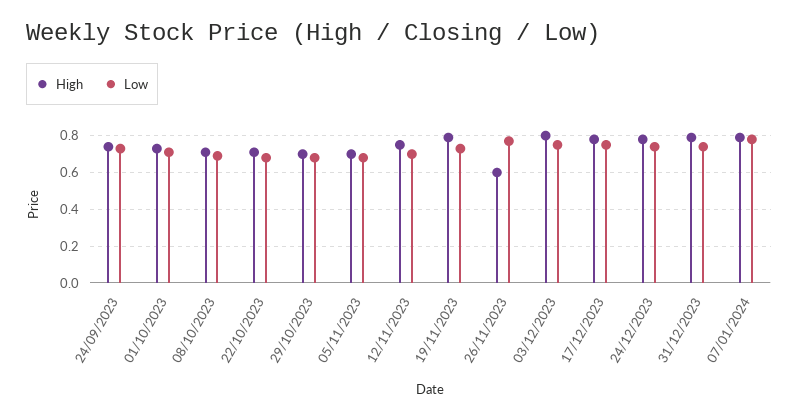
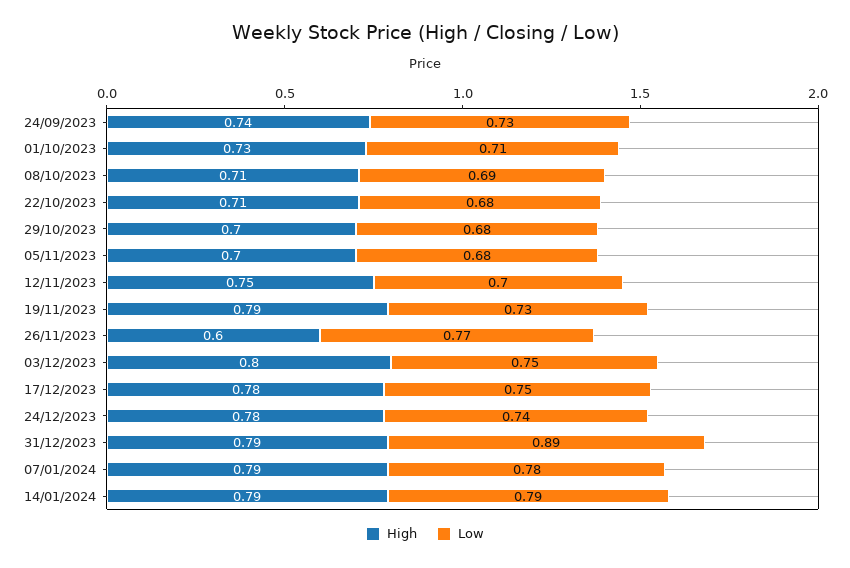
Low, 31/12/2023: 0.75 -> 0.89
High, 14/01/2024: none -> 0.79
Low, 14/01/2024: none -> 0.79

